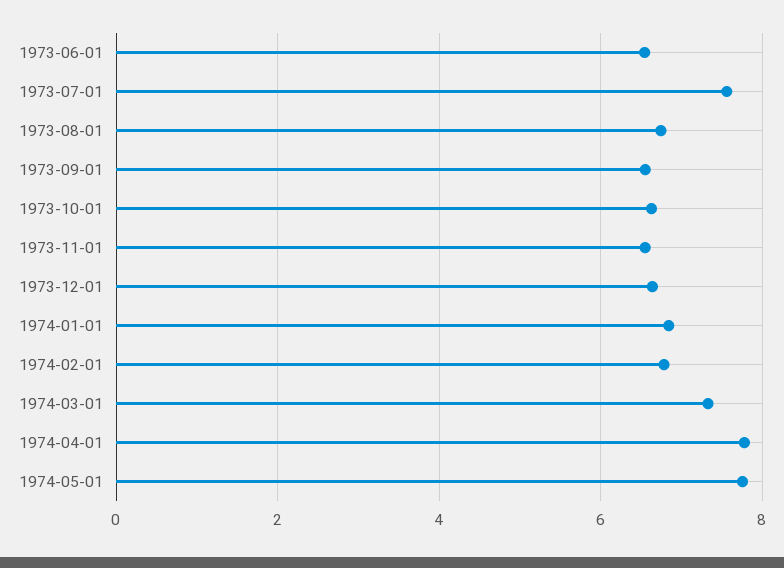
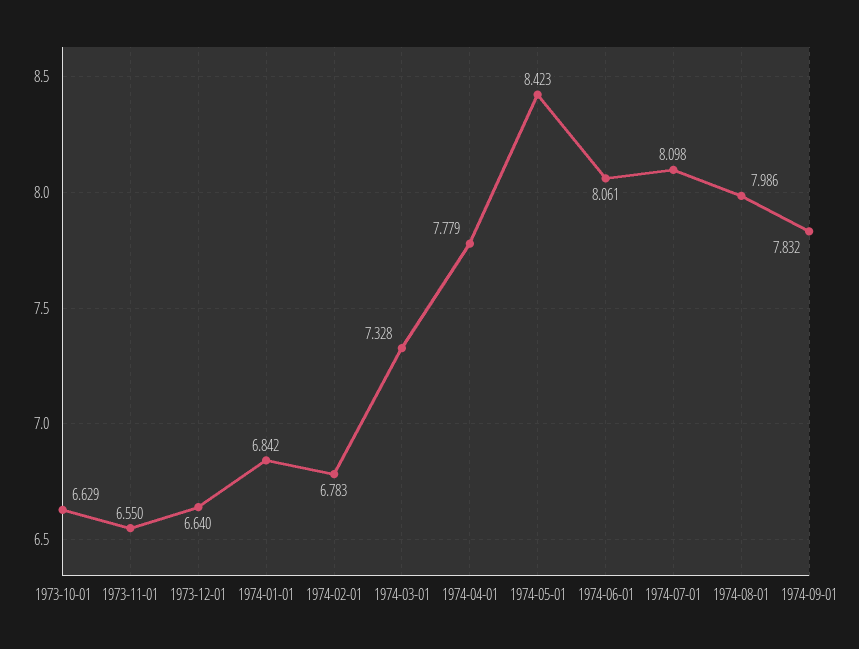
1973-06-01: 6.6 -> none
1973-07-01: 7.6 -> none
1973-08-01: 6.8 -> none
1973-09-01: 6.6 -> none
1974-05-01: 7.8 -> 8.423
1974-06-01: none -> 8.061
1974-07-01: none -> 8.098
1974-08-01: none -> 7.986
1974-09-01: none -> 7.832

